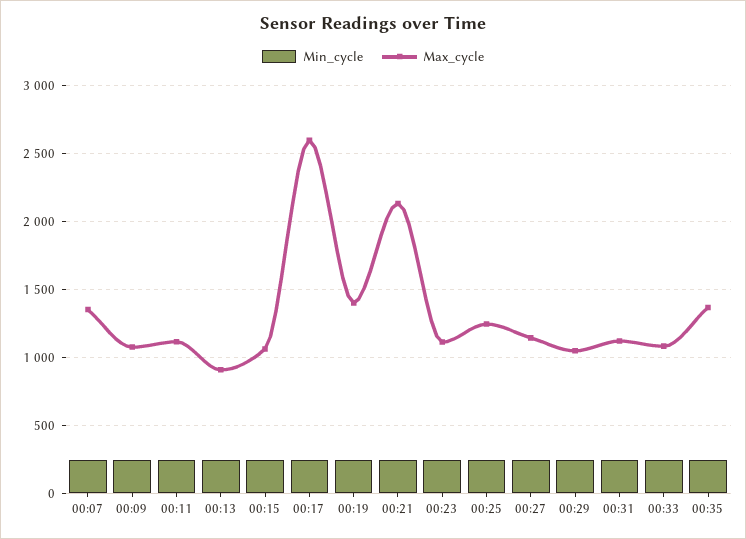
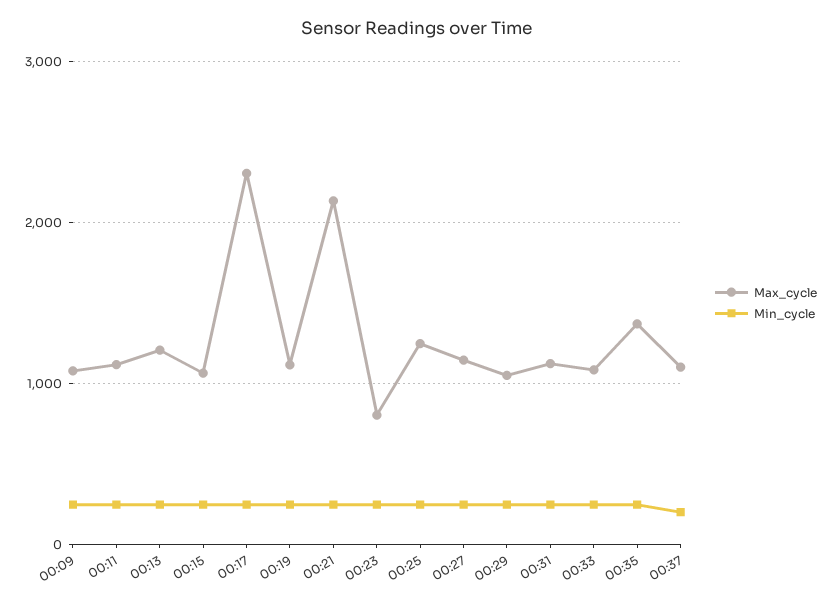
Min_cycle, 00:07: 250 -> none
Max_cycle, 00:07: 1350 -> none
Max_cycle, 00:13: 900 -> 1200
Max_cycle, 00:17: 2600 -> 2300
Max_cycle, 00:19: 1400 -> 1100
Max_cycle, 00:23: 1100 -> 800
Max_cycle, 00:37: none -> 1100
Min_cycle, 00:37: none -> 200

